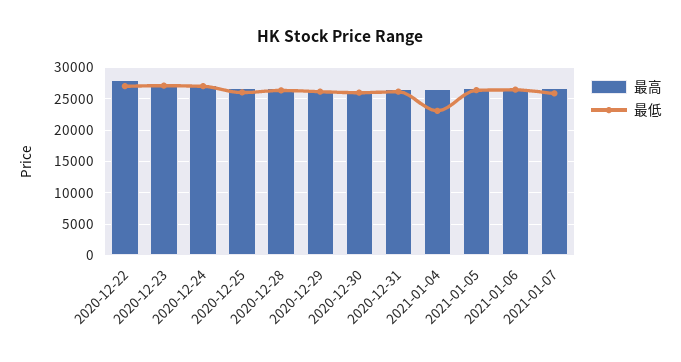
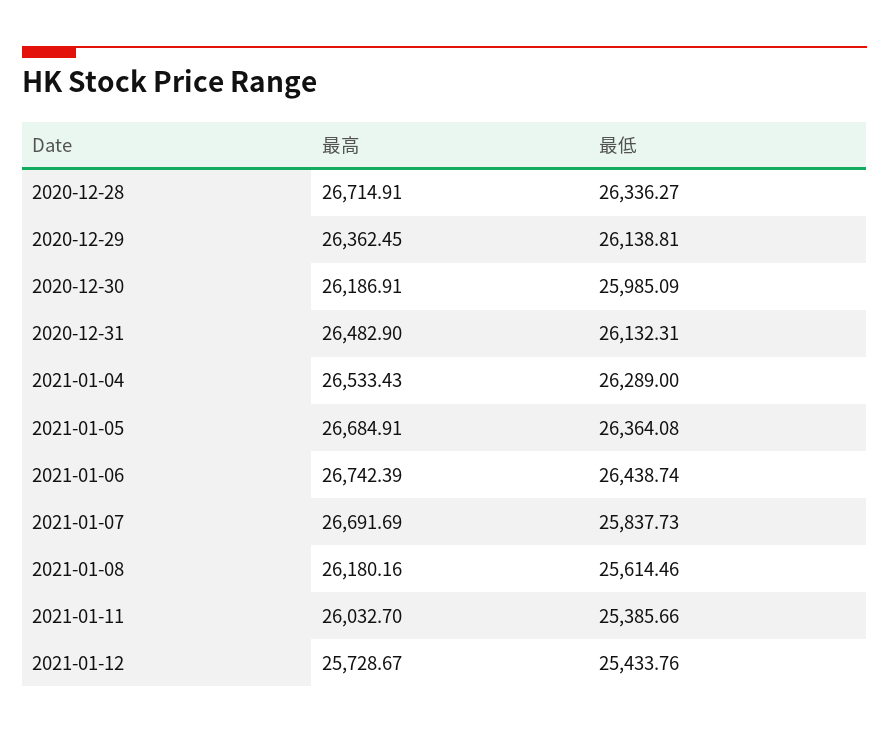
最高, 2020-12-22: 28000 -> none
最低, 2020-12-22: 27000 -> none
最高, 2020-12-23: 27000 -> none
最低, 2020-12-23: 27000 -> none
最高, 2020-12-24: 27000 -> none
最低, 2020-12-24: 27000 -> none
最高, 2020-12-25: 27000 -> none
最低, 2020-12-25: 26000 -> none
最低, 2021-01-04: 23000 -> 26289
最高, 2021-01-08: none -> 26180.16
最低, 2021-01-08: none -> 25614.46
最高, 2021-01-11: none -> 26032.7
最低, 2021-01-11: none -> 25385.66
最高, 2021-01-12: none -> 25728.67
最低, 2021-01-12: none -> 25433.76

